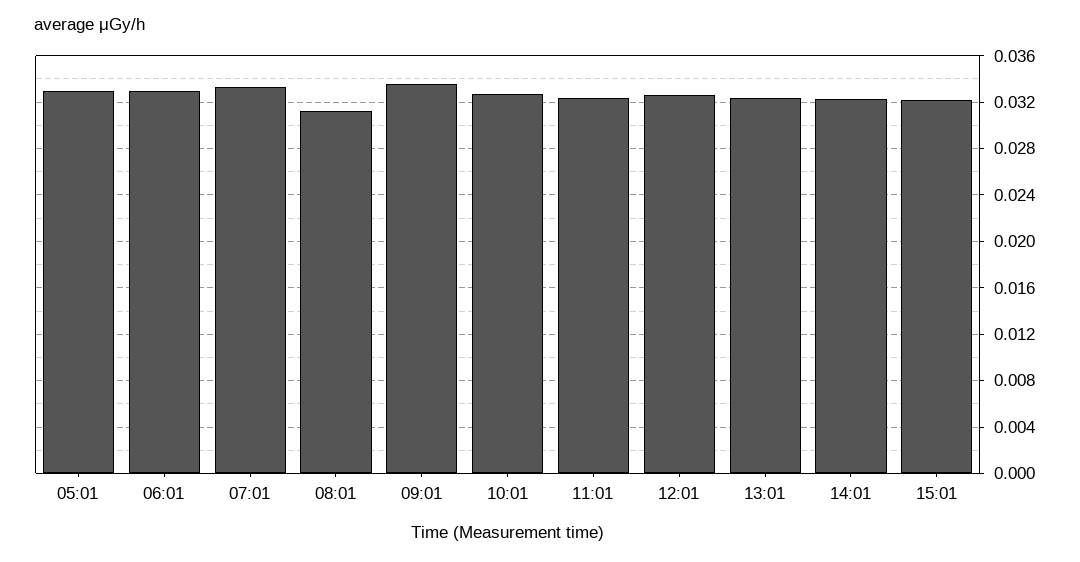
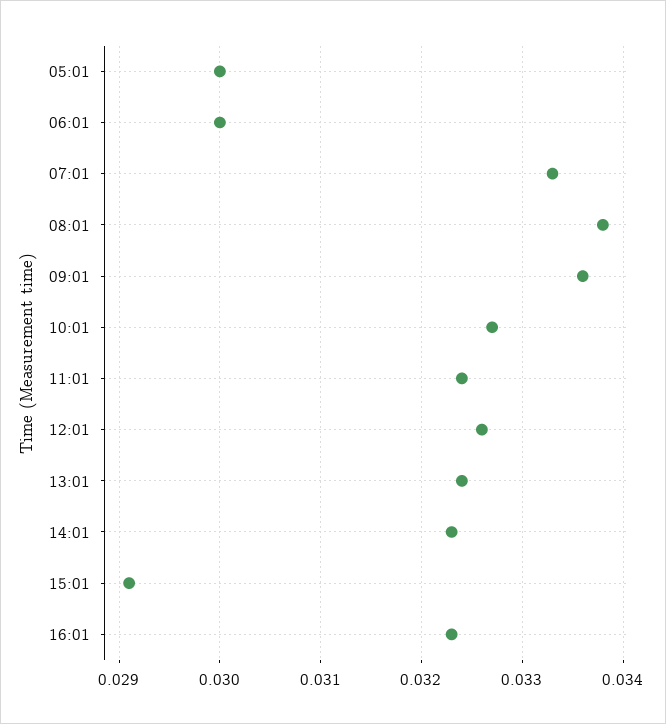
05:01: 0.033 -> 0.03
06:01: 0.033 -> 0.03
08:01: 0.031 -> 0.0338
15:01: 0.032 -> 0.0291
16:01: none -> 0.0323

